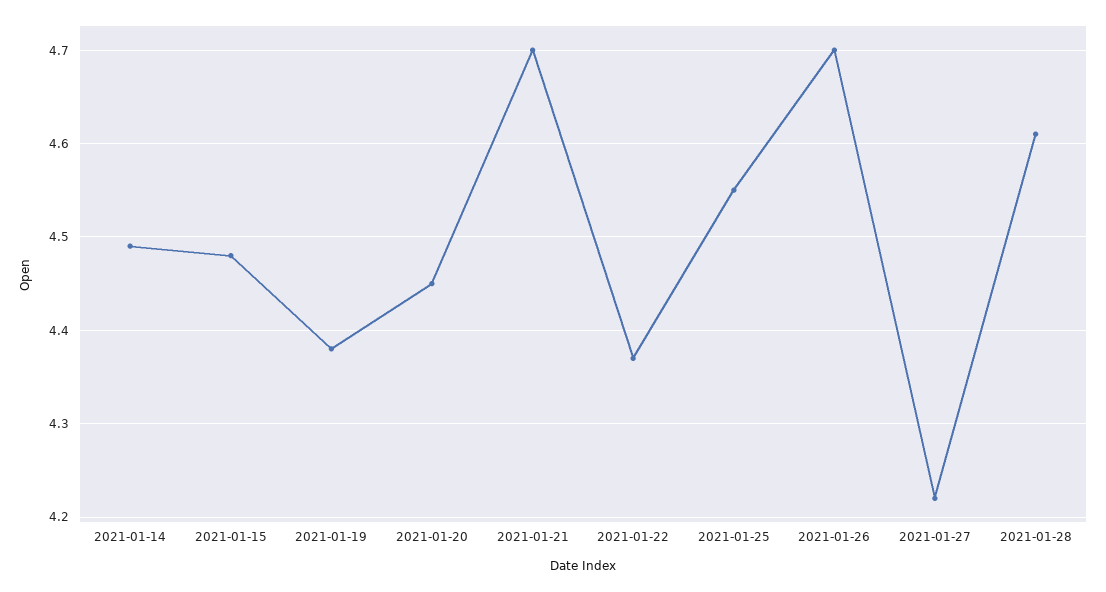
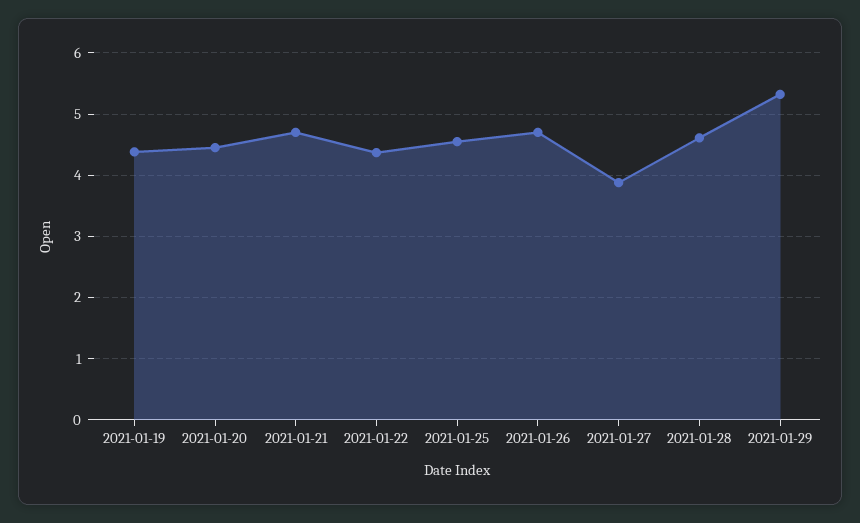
2021-01-14: 4.49 -> none
2021-01-15: 4.48 -> none
2021-01-27: 4.22 -> 3.9
2021-01-29: none -> 5.3

